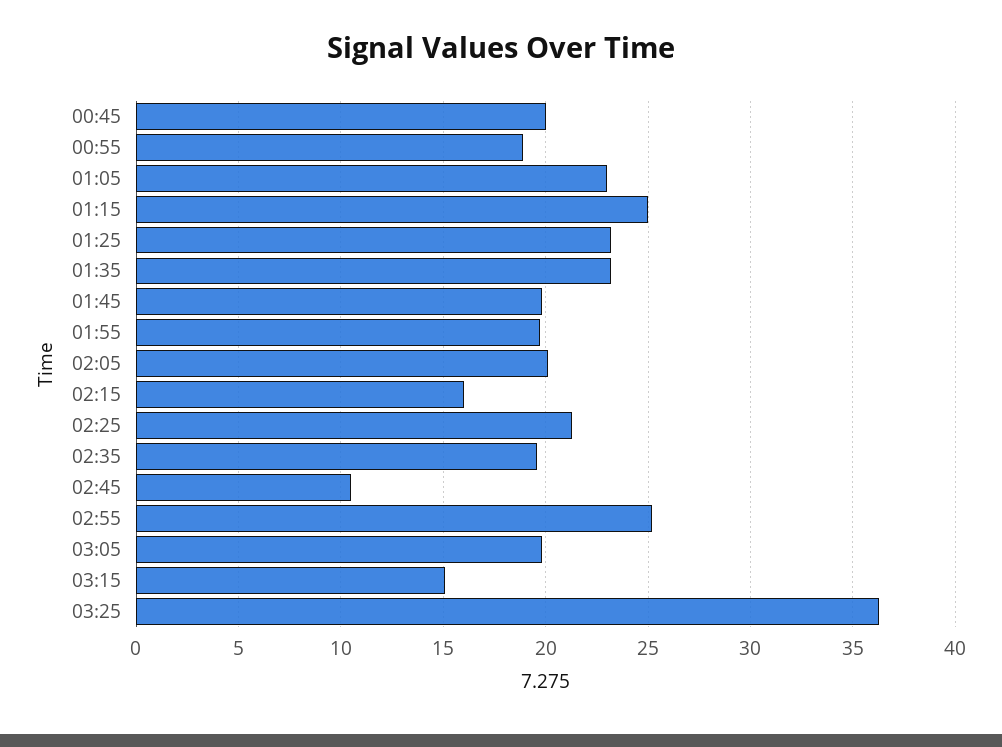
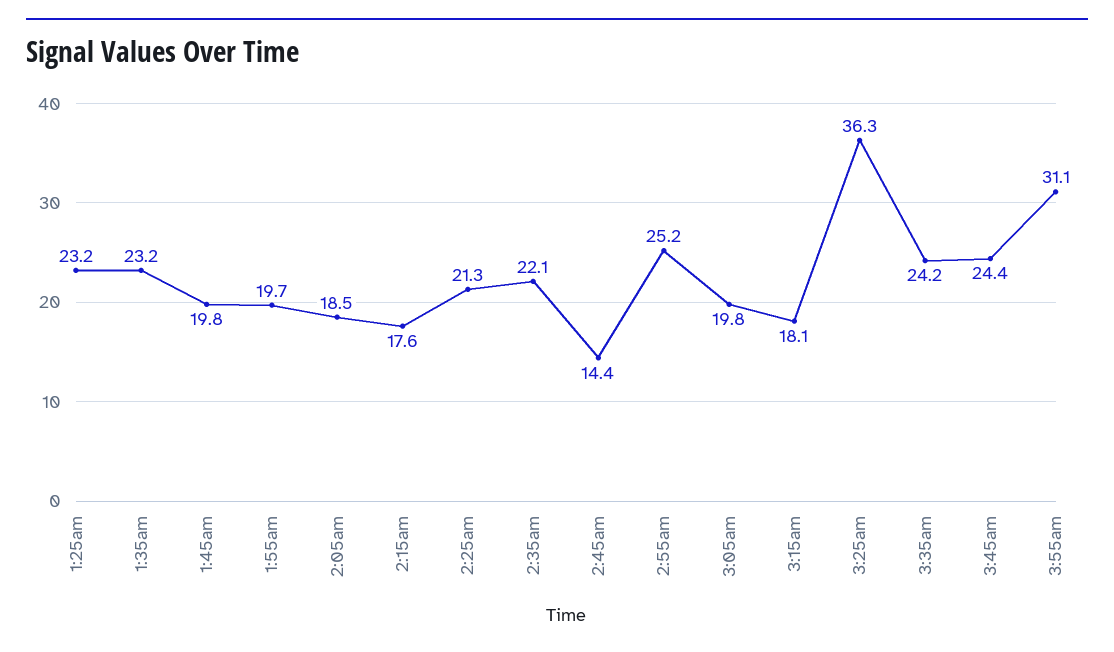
00:45: 20 -> none
00:55: 19 -> none
01:05: 23 -> none
01:15: 25 -> none
02:05: 20 -> 18.5
02:15: 16 -> 17.6
02:35: 19.5 -> 22.1
02:45: 10.5 -> 14.4
03:15: 15 -> 18.1
3:35am: none -> 24.2
3:45am: none -> 24.4
3:55am: none -> 31.1

